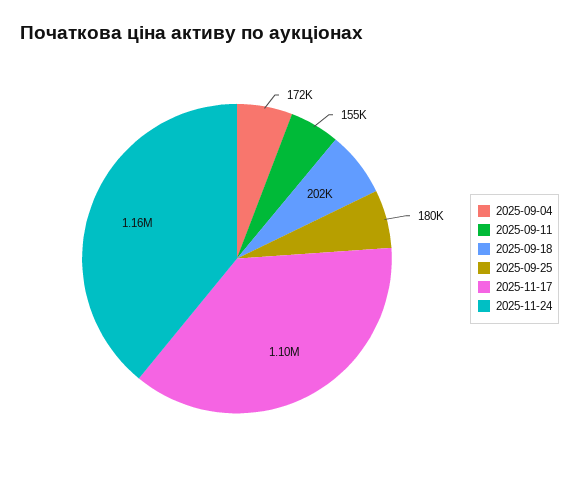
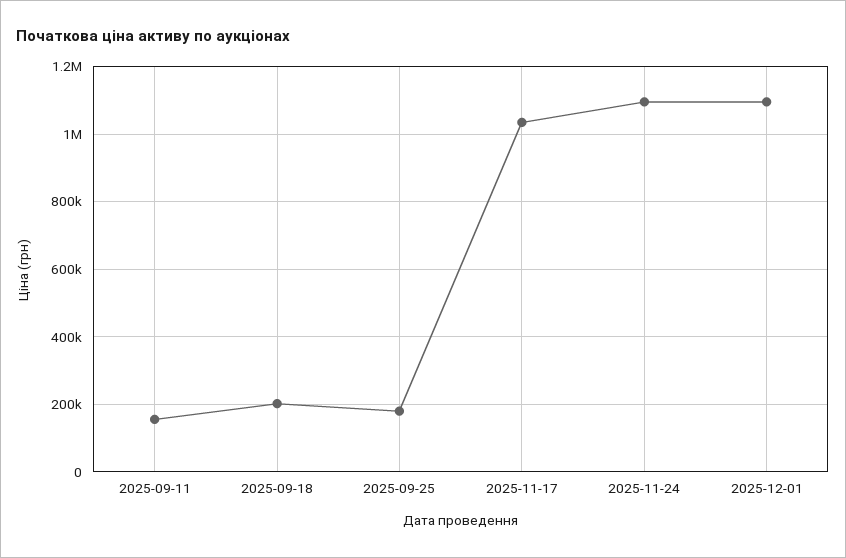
2025-09-04: 172000 -> none
2025-11-17: 1100000 -> 1040000
2025-11-24: 1160000 -> 1100000
2025-12-01: none -> 1100000

